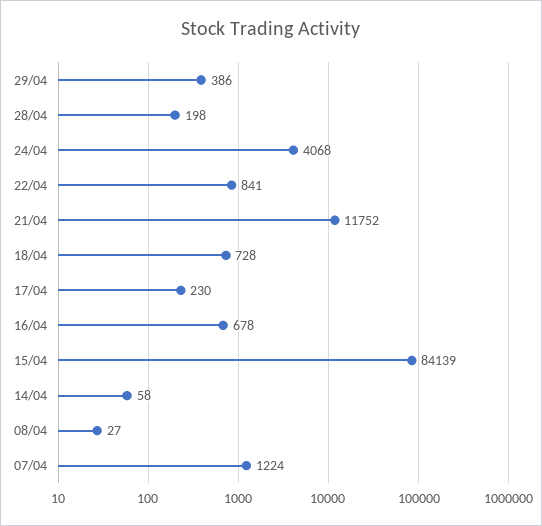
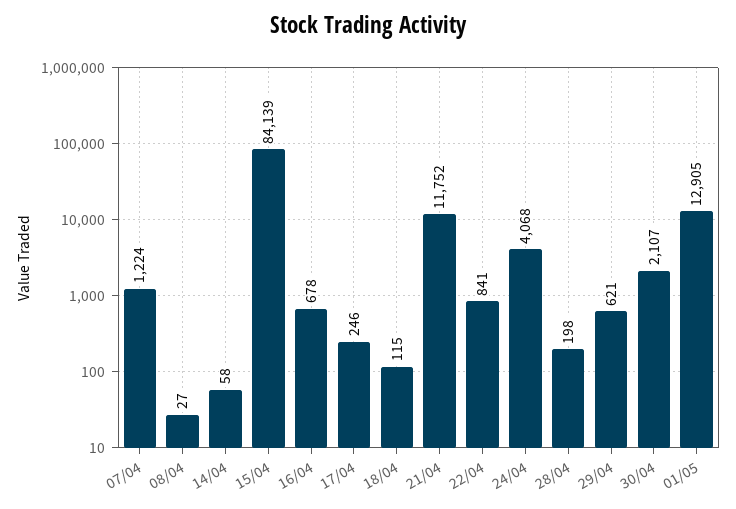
29/04: 386 -> 621
18/04: 728 -> 115
17/04: 230 -> 246
30/04: none -> 2107
01/05: none -> 12905

